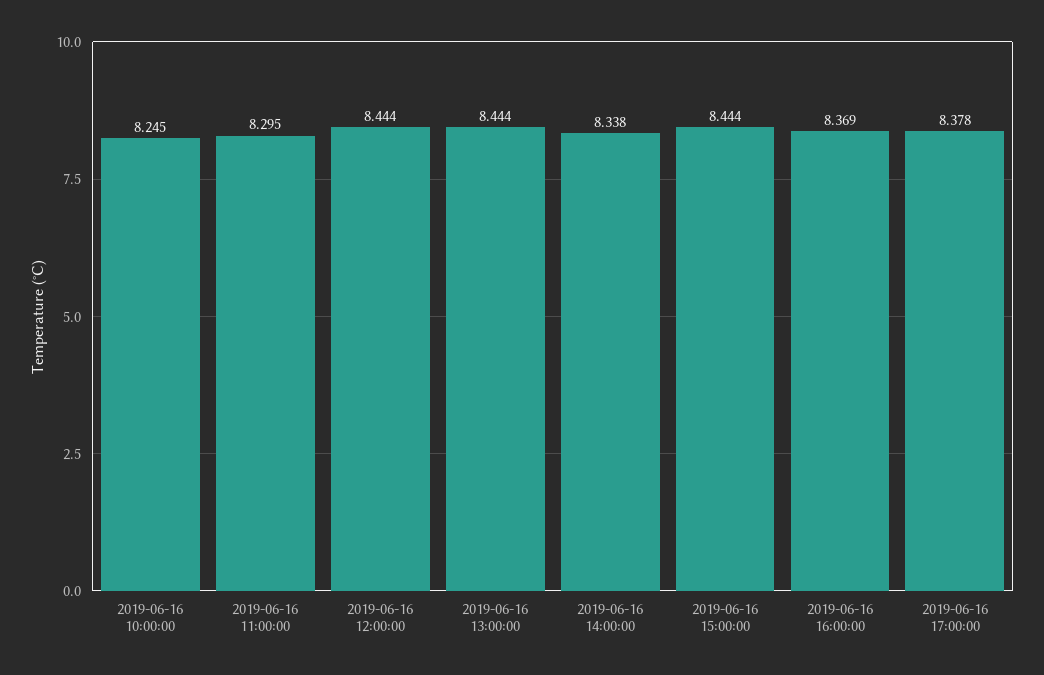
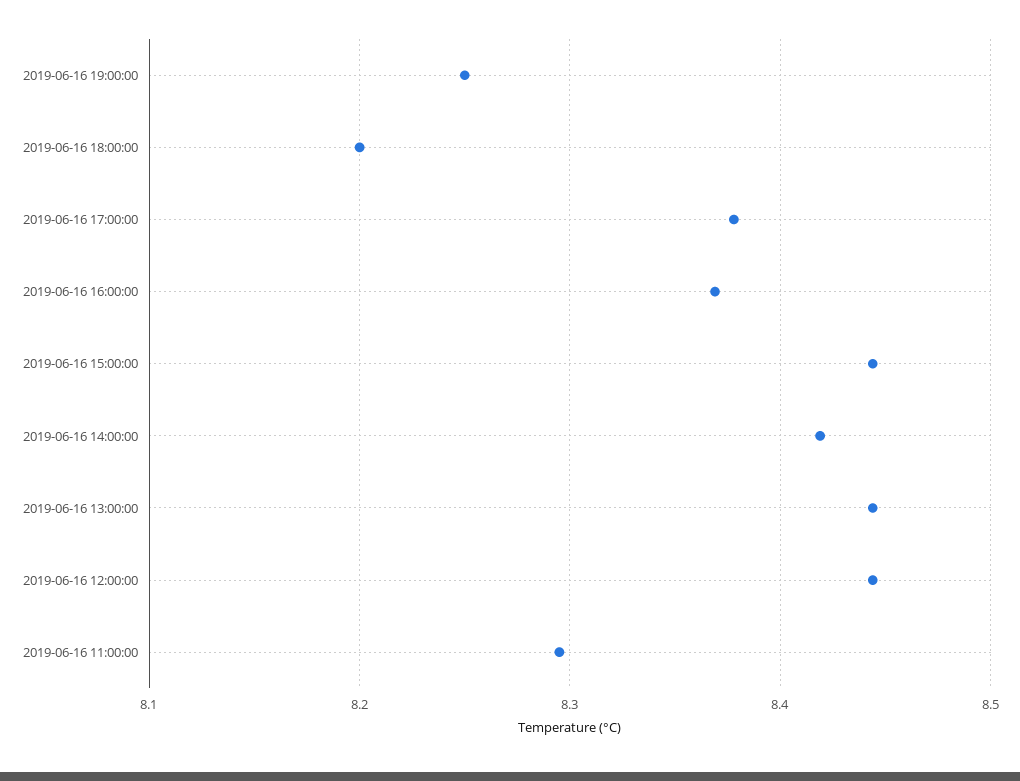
2019-06-16 10:00:00: 8.245 -> none
2019-06-16 14:00:00: 8.338 -> 8.42
2019-06-16 19:00:00: none -> 8.25
2019-06-16 18:00:00: none -> 8.2

